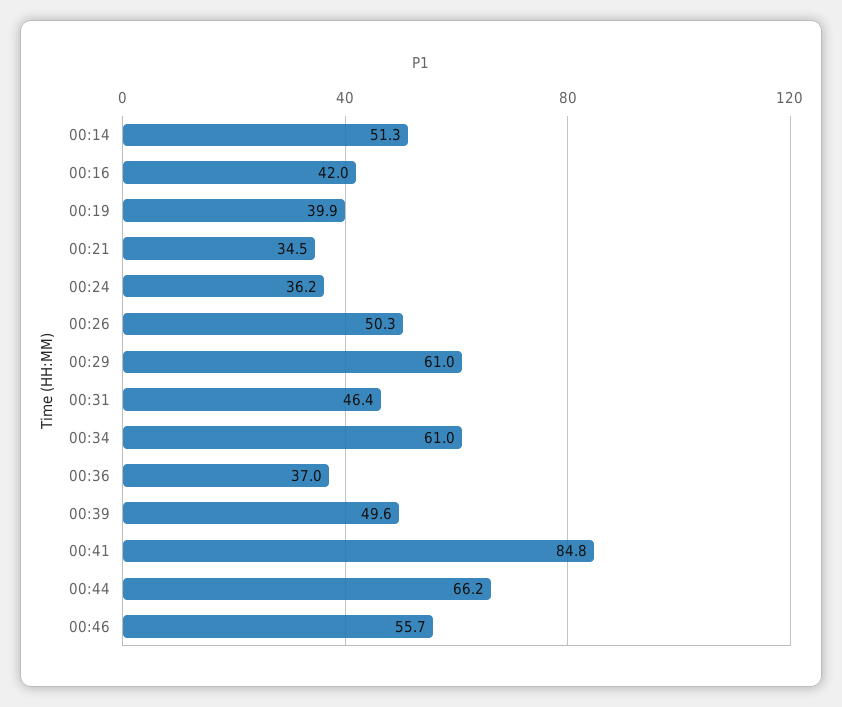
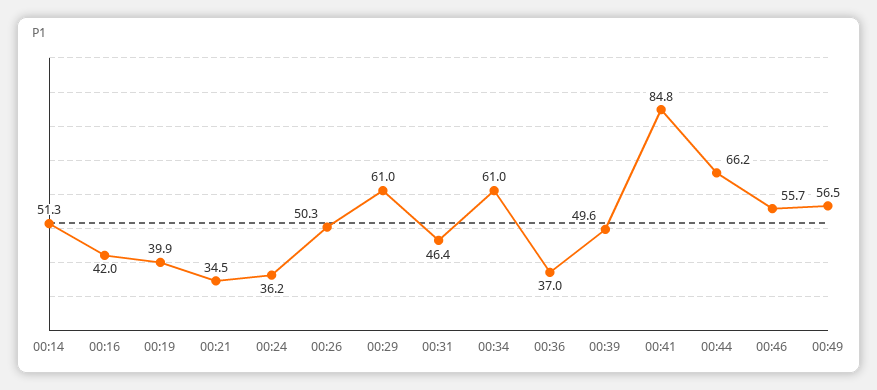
00:49: none -> 56.5

